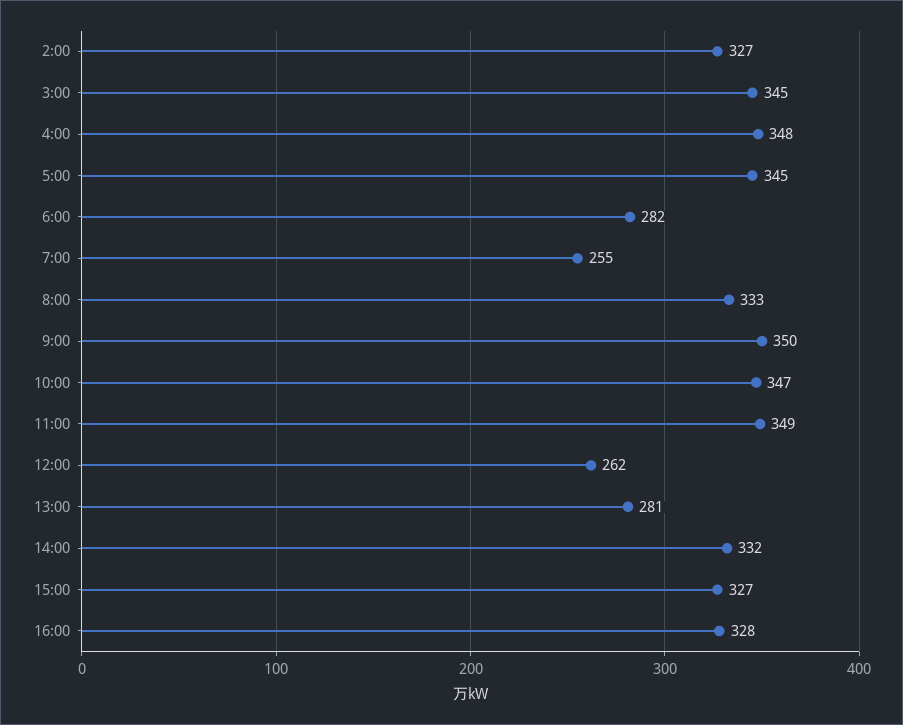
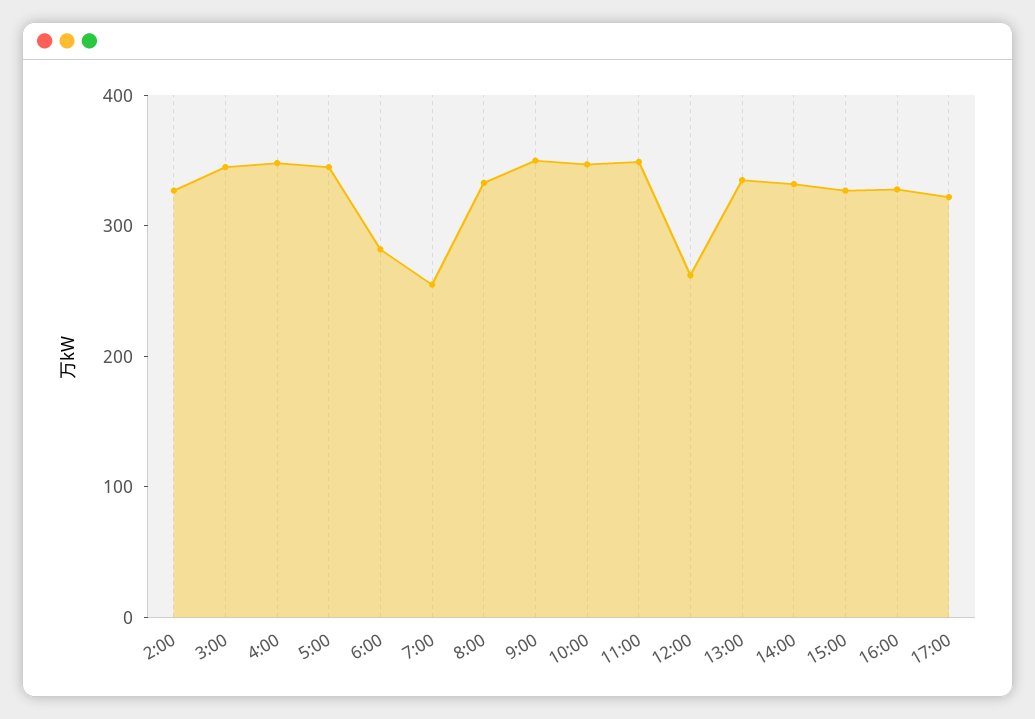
13:00: 281 -> 340
17:00: none -> 320

